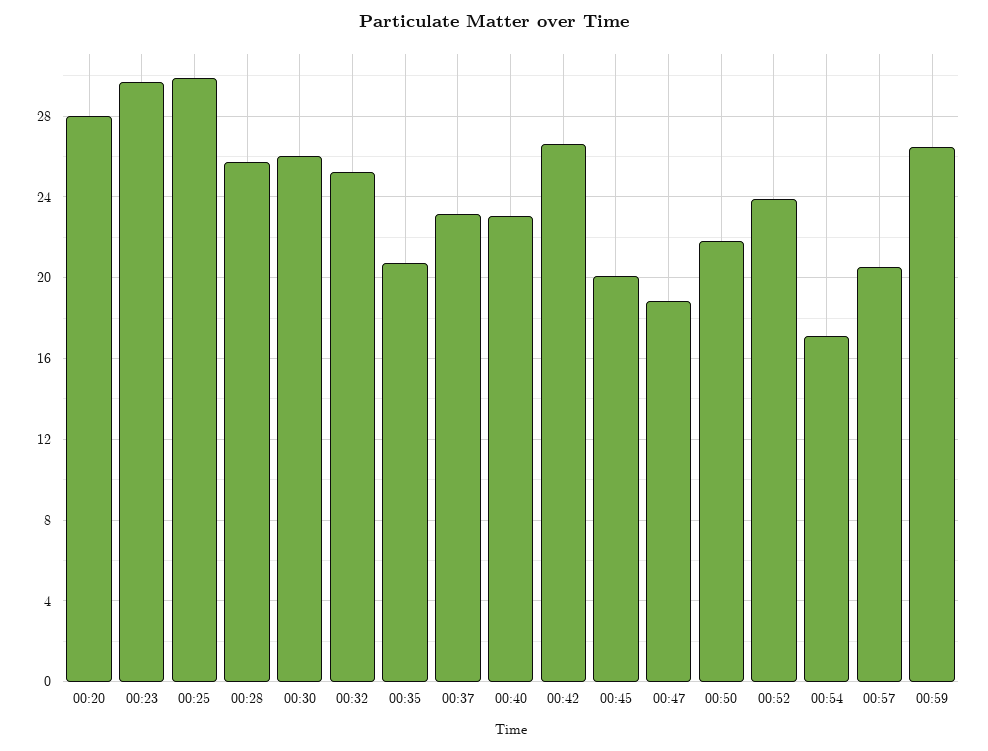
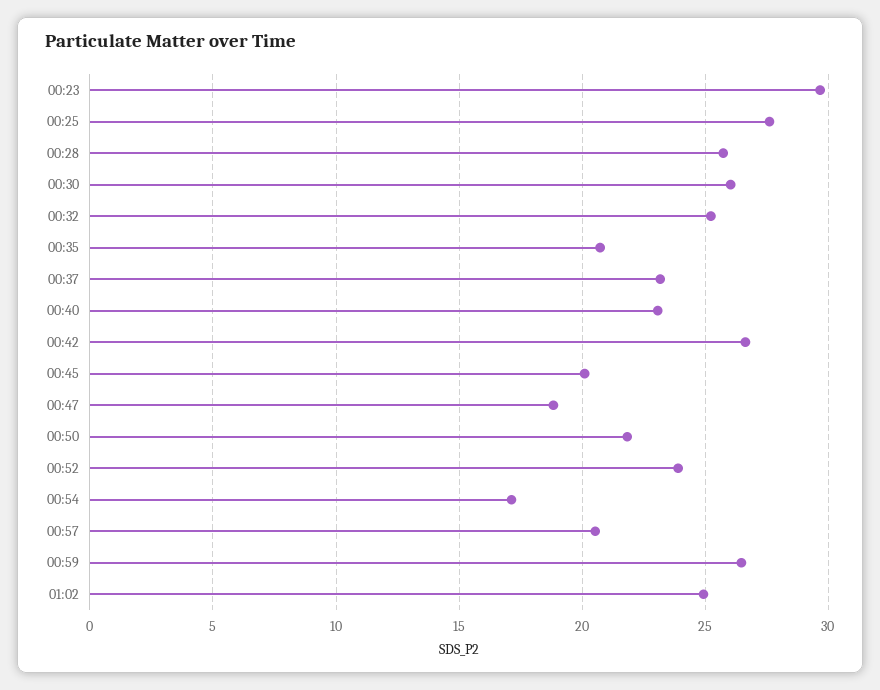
00:20: 28 -> none
00:25: 30 -> 27.5
01:02: none -> 25

